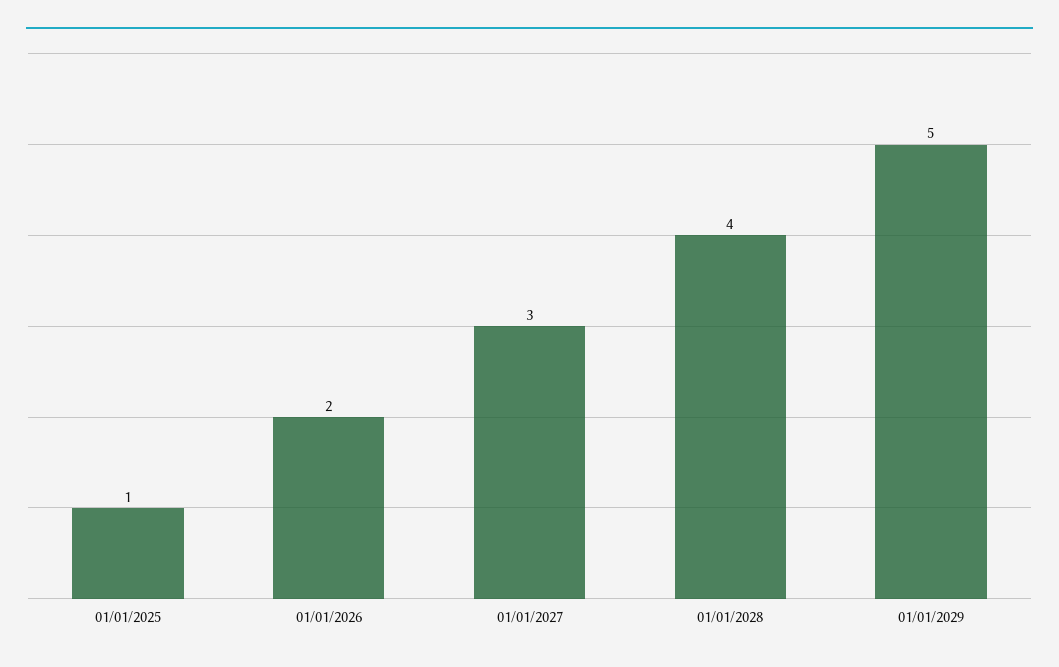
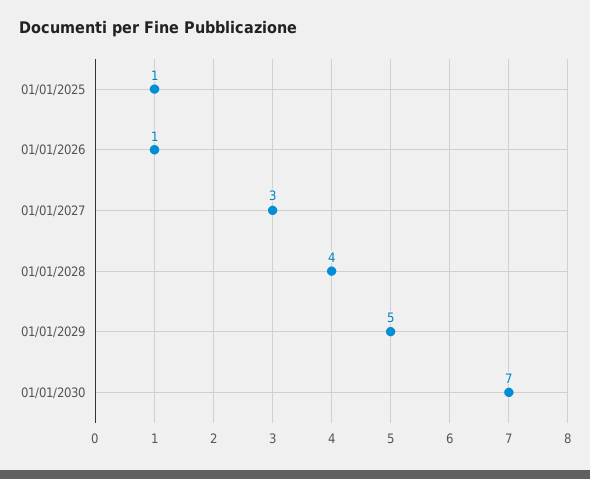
01/01/2026: 2 -> 1
01/01/2030: none -> 7

